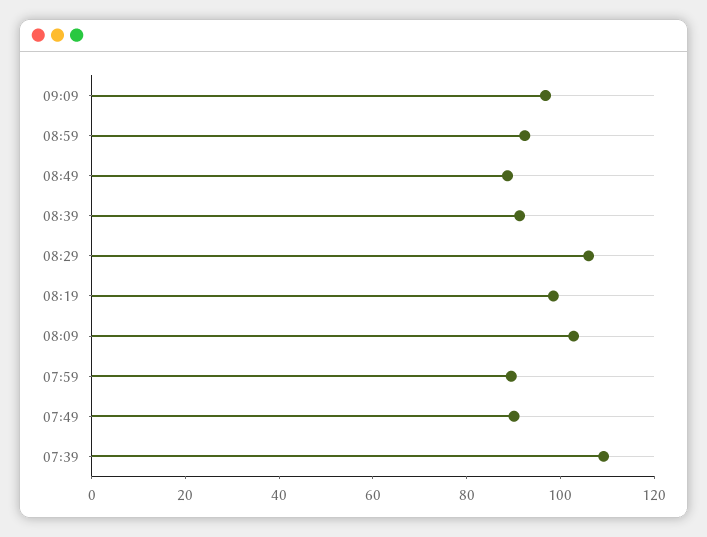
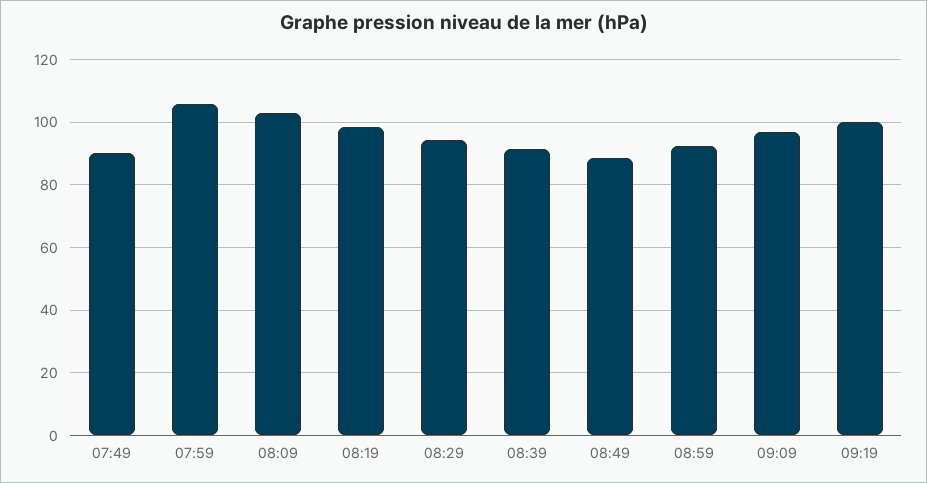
08:29: 105 -> 94
07:59: 90 -> 106
07:39: 110 -> none
09:19: none -> 100

